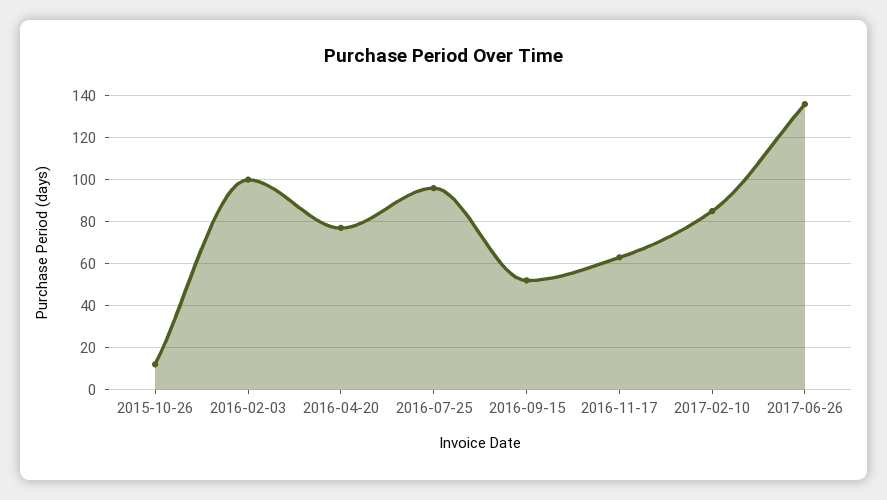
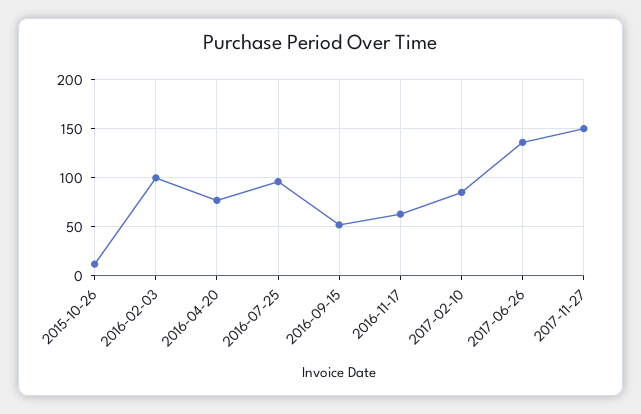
2017-11-27: none -> 150

